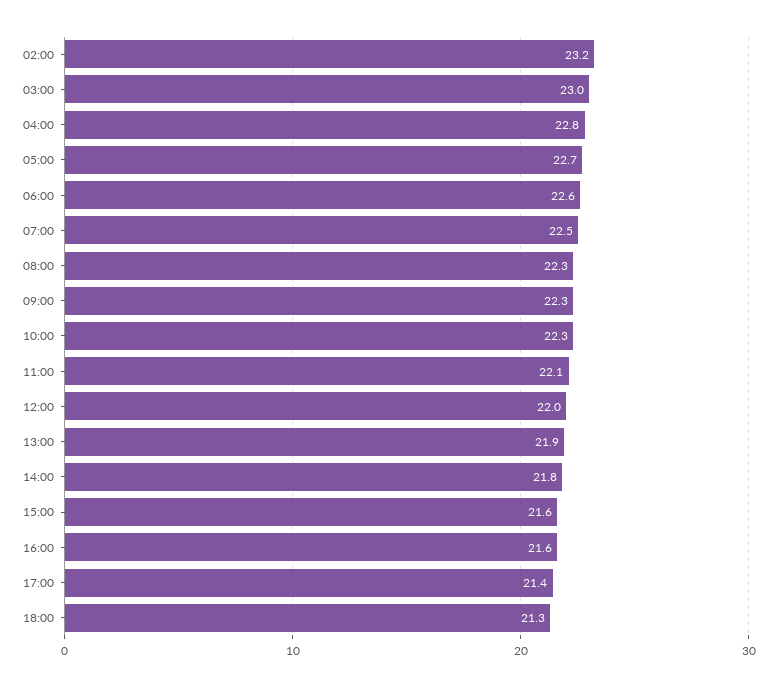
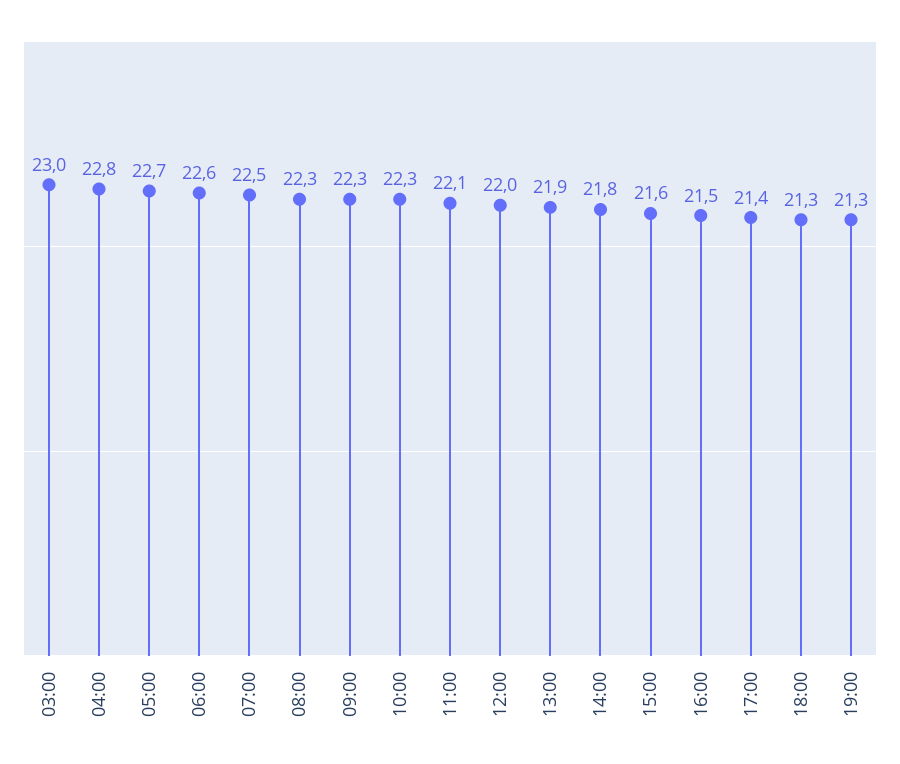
02:00: 23.2 -> none
16:00: 21.6 -> 21.5
19:00: none -> 21.3

